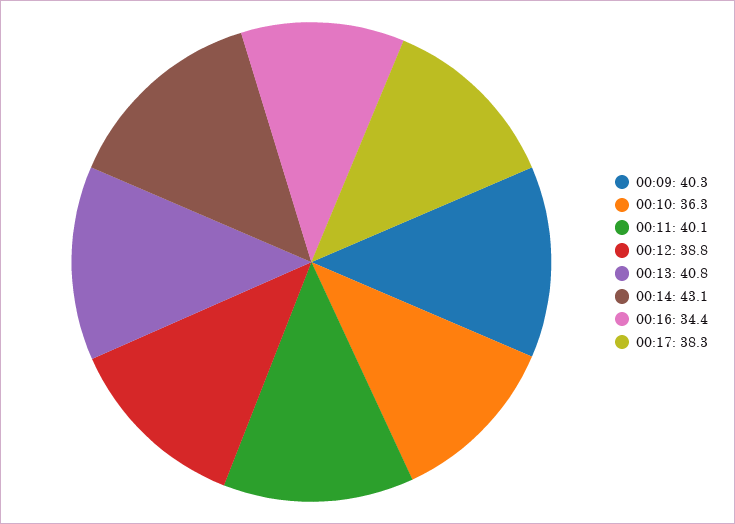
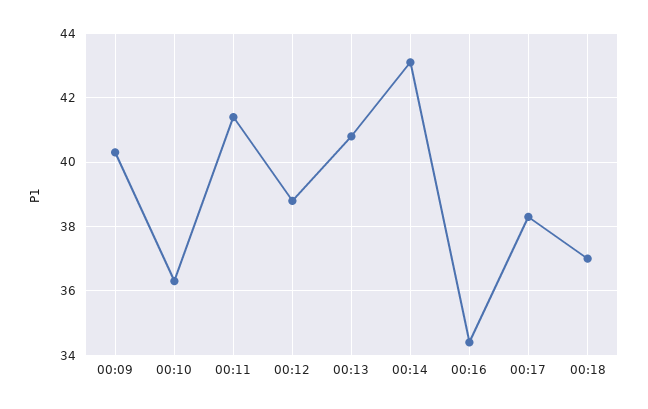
00:11: 40.1 -> 41.5
00:18: none -> 37

